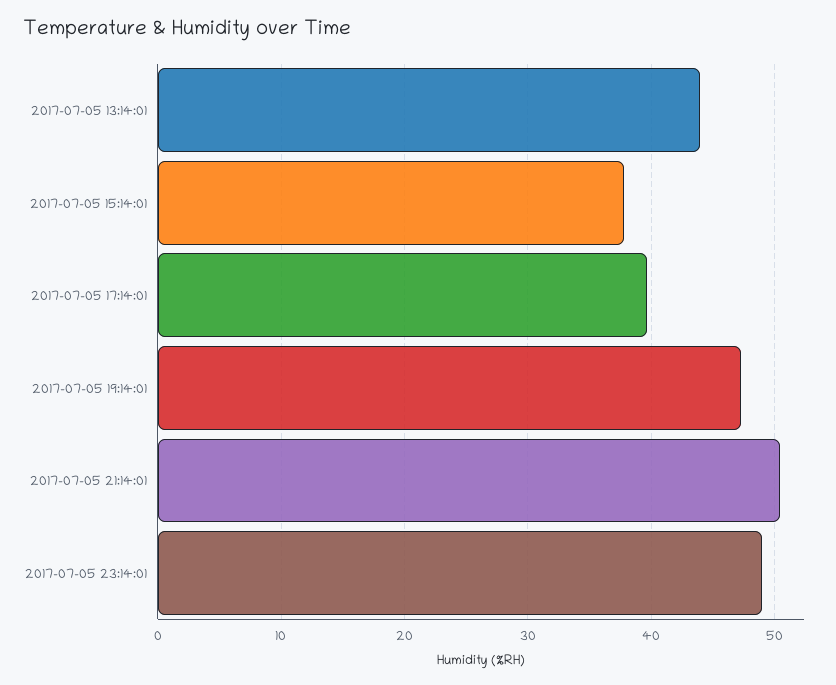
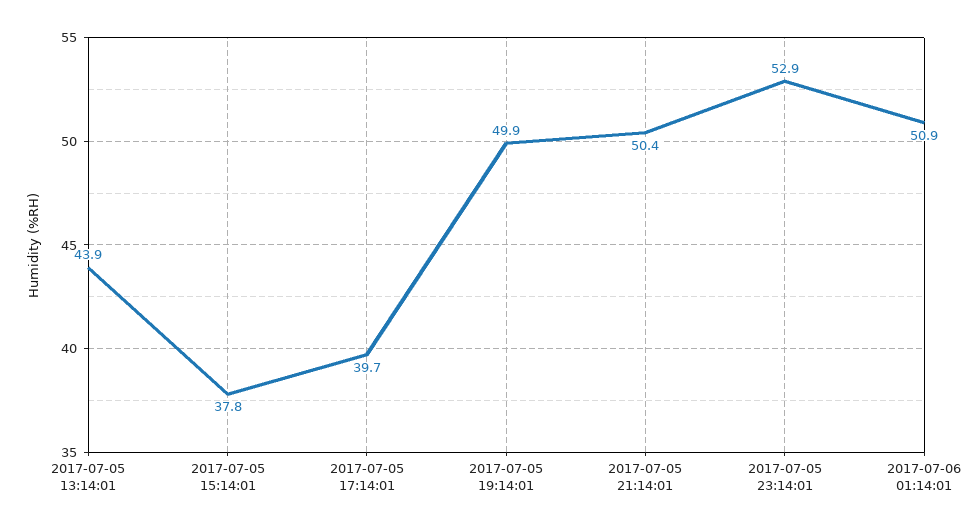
2017-07-05 19:14:01: 47 -> 49.9
2017-07-05 23:14:01: 49 -> 52.9
2017-07-06 01:14:01: none -> 50.9

